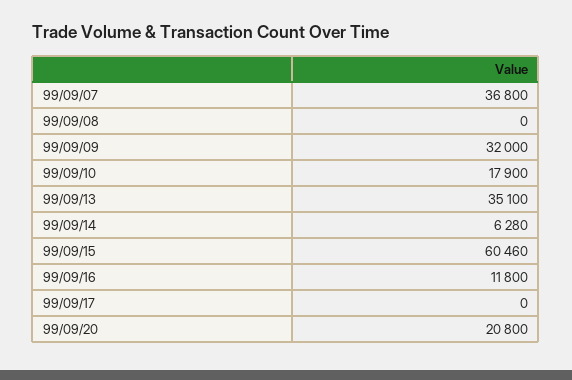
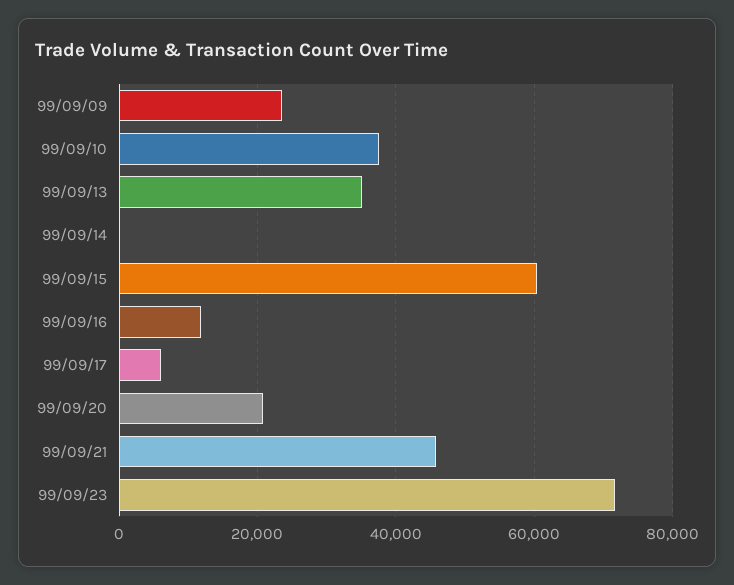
99/09/07: 36800 -> none
99/09/08: 0 -> none
99/09/09: 32000 -> 24000
99/09/10: 17900 -> 38000
99/09/14: 6280 -> 0
99/09/17: 0 -> 6000
99/09/21: none -> 46000
99/09/23: none -> 72000

